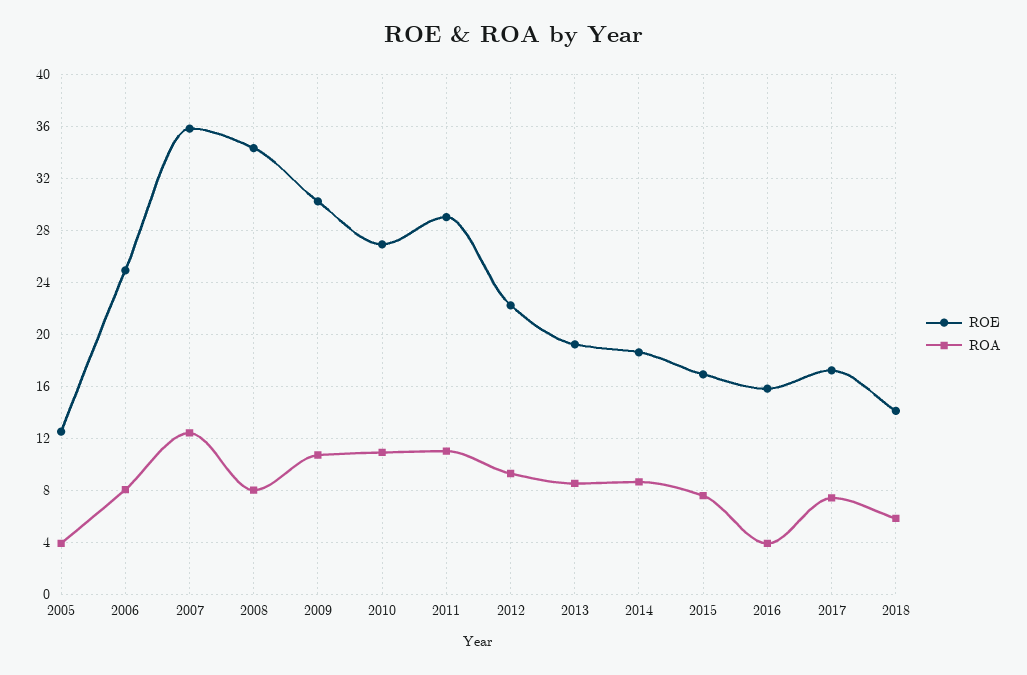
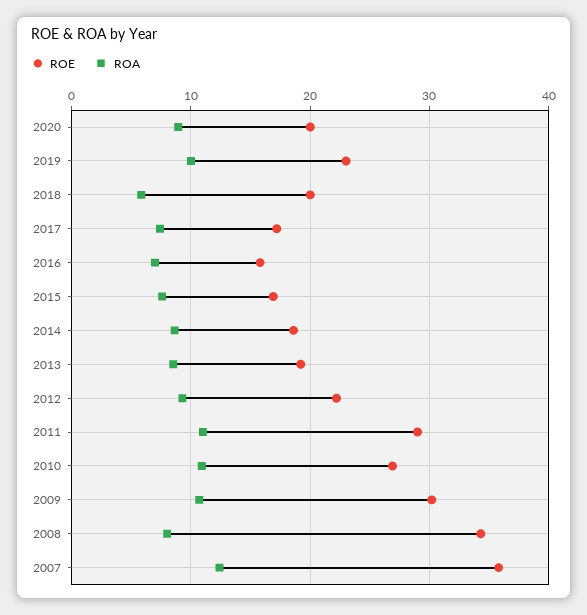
ROE, 2005: 12.5 -> none
ROA, 2005: 4 -> none
ROE, 2006: 25 -> none
ROA, 2006: 8 -> none
ROA, 2016: 4 -> 7
ROE, 2018: 14 -> 20
ROE, 2020: none -> 20
ROA, 2020: none -> 9
ROE, 2019: none -> 23
ROA, 2019: none -> 10

